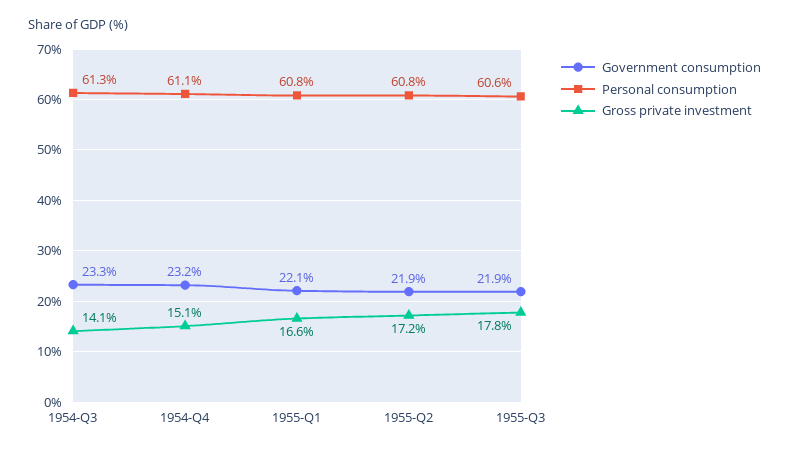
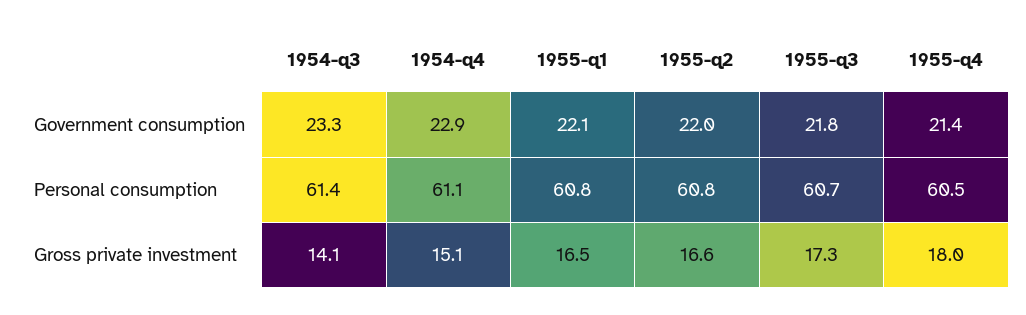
Personal consumption, 1954-Q3: 61.3 -> 61.4
Government consumption, 1954-Q4: 23.2 -> 22.9
Gross private investment, 1955-Q1: 16.6 -> 16.5
Government consumption, 1955-Q2: 21.9 -> 22
Gross private investment, 1955-Q2: 17.2 -> 16.6
Government consumption, 1955-Q3: 21.9 -> 21.8
Personal consumption, 1955-Q3: 60.6 -> 60.7
Gross private investment, 1955-Q3: 17.8 -> 17.3
Government consumption, 1955-q4: none -> 21.4
Personal consumption, 1955-q4: none -> 60.5
Gross private investment, 1955-q4: none -> 18

